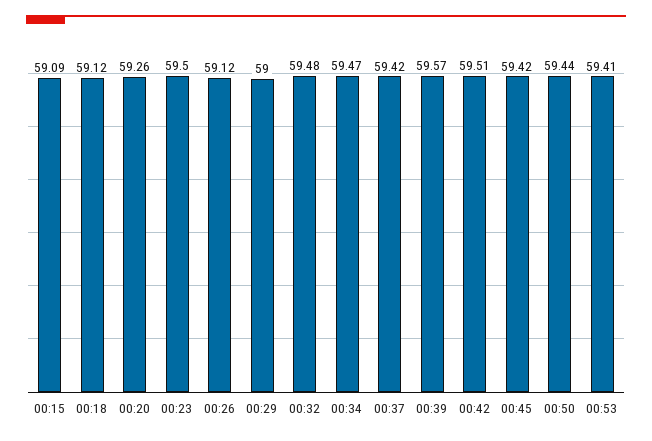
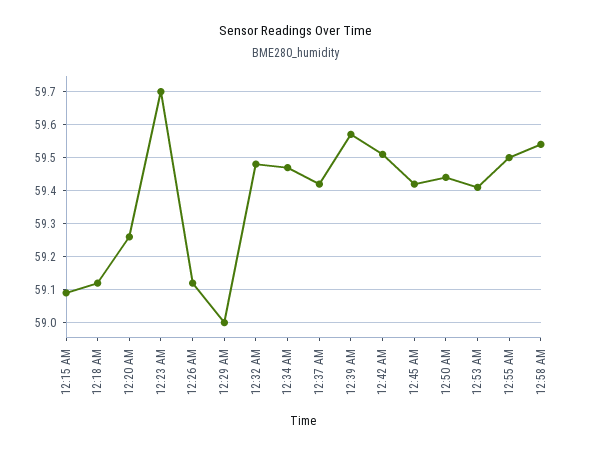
00:23: 59.5 -> 59.7
12:55 AM: none -> 59.5
12:58 AM: none -> 59.55

